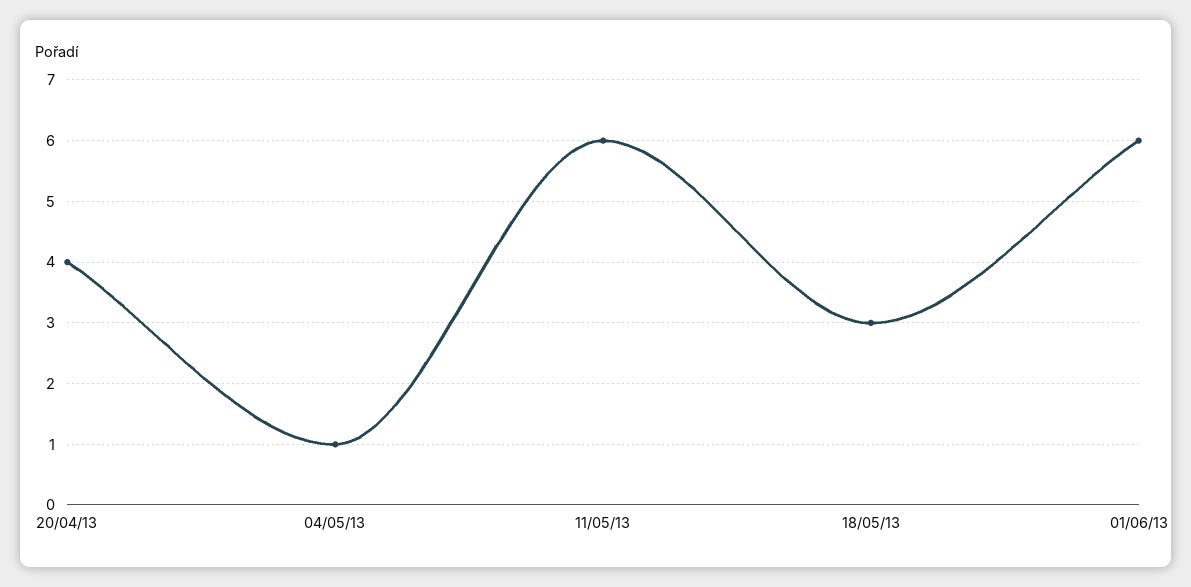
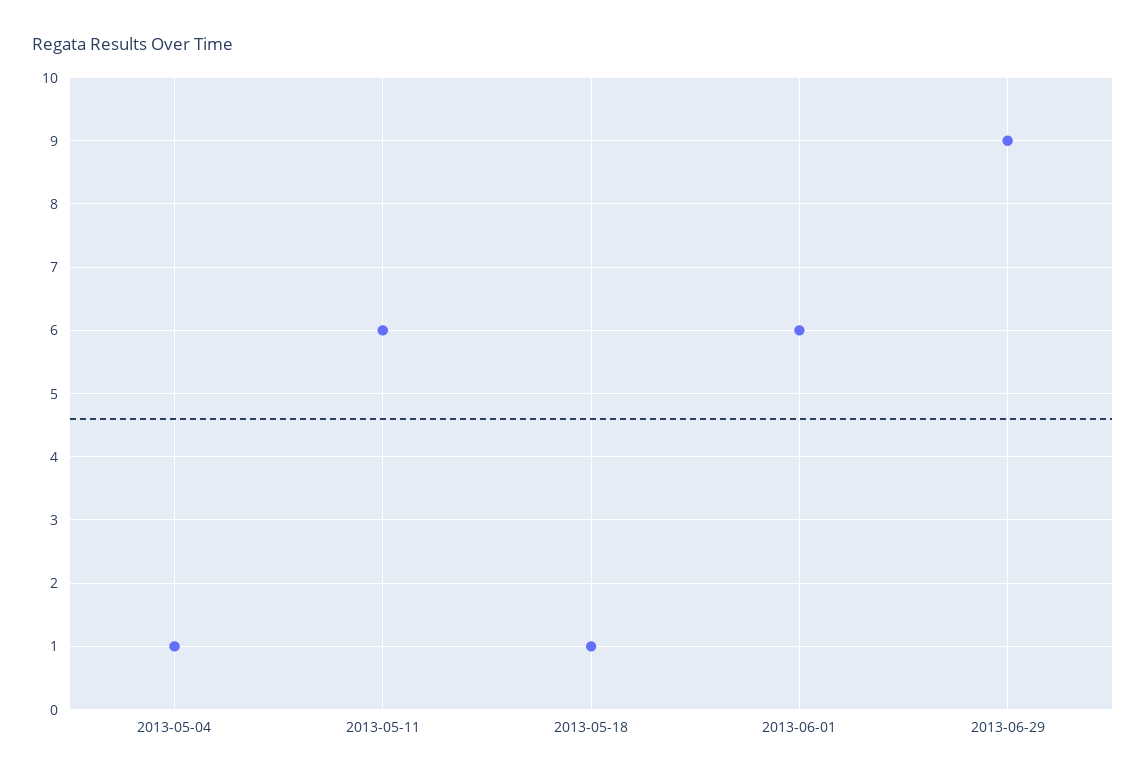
20/04/13: 4 -> none
18/05/13: 3 -> 1
2013-06-29: none -> 9

